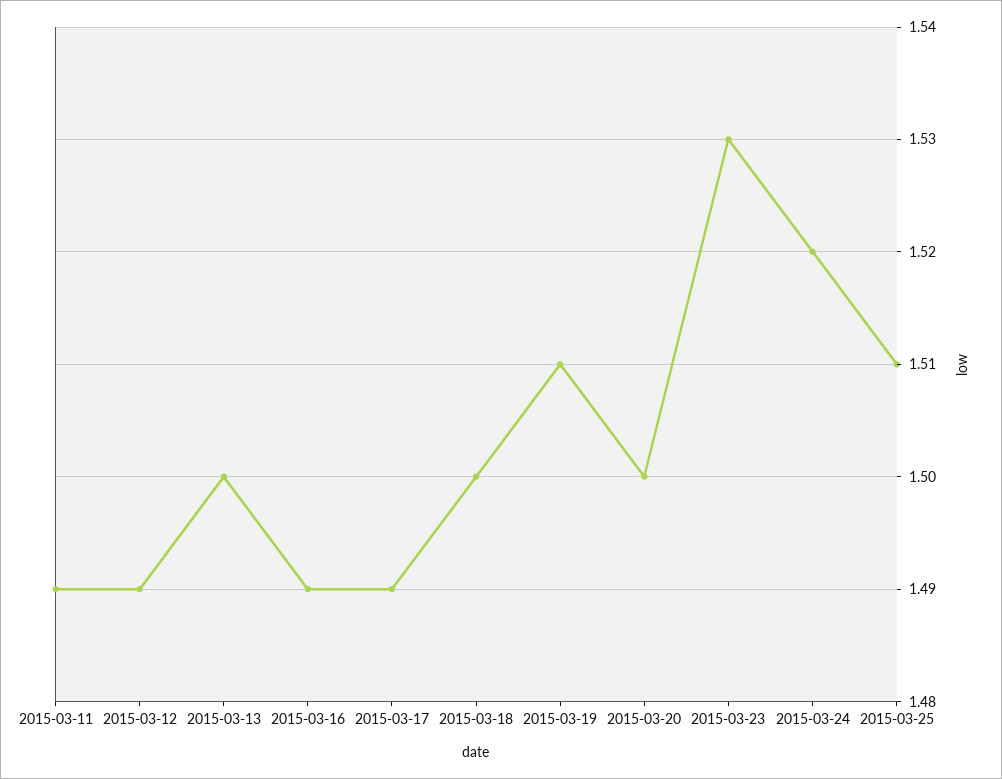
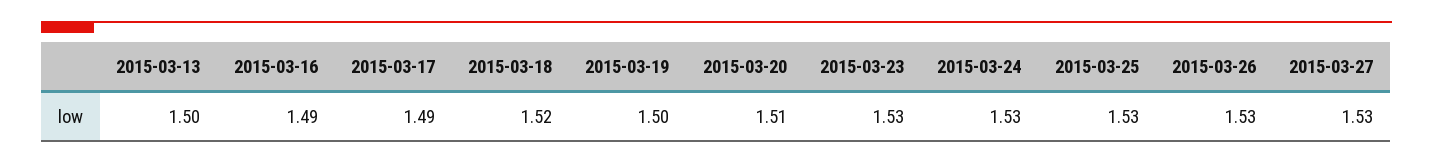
2015-03-11: 1.49 -> none
2015-03-12: 1.49 -> none
2015-03-18: 1.5 -> 1.52
2015-03-19: 1.51 -> 1.5
2015-03-20: 1.5 -> 1.51
2015-03-24: 1.52 -> 1.53
2015-03-25: 1.51 -> 1.53
2015-03-26: none -> 1.53
2015-03-27: none -> 1.53

